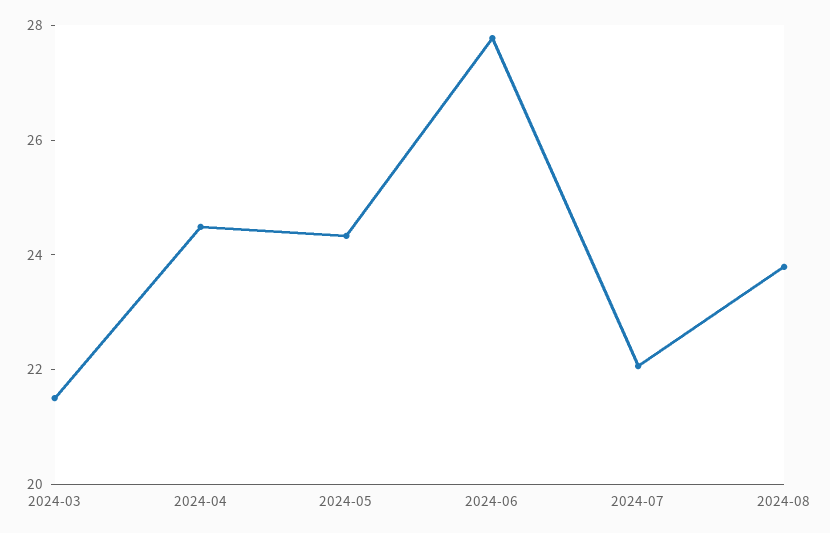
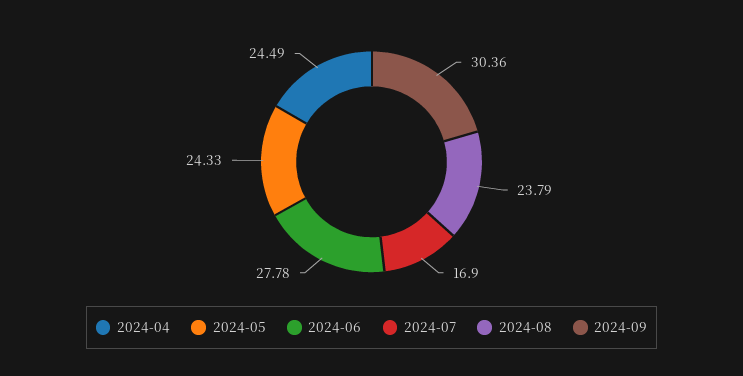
2024-03: 21.5 -> none
2024-07: 22 -> 16.9
2024-09: none -> 30.36

